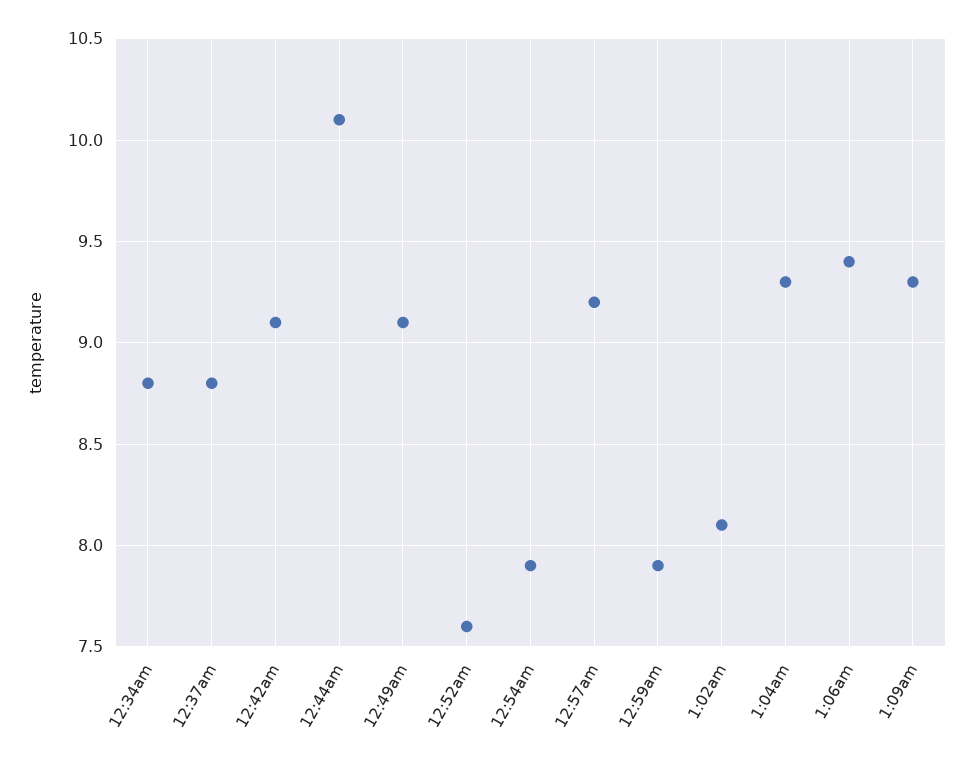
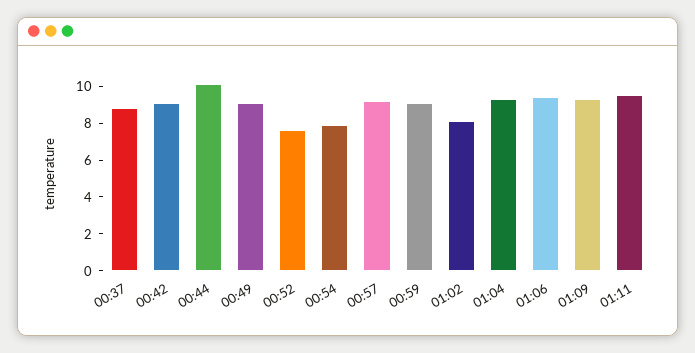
12:34am: 8.8 -> none
12:59am: 7.9 -> 9
01:11: none -> 9.5

